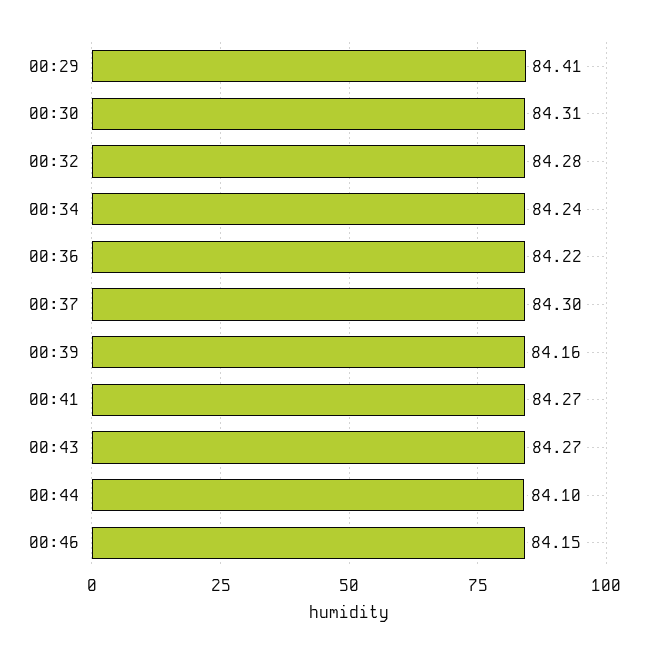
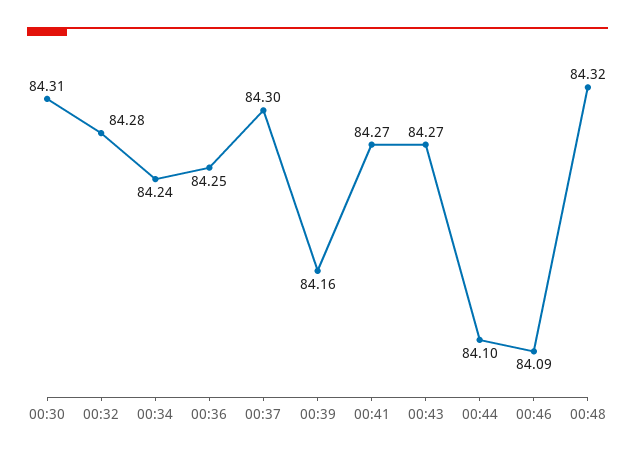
00:29: 84.41 -> none
00:36: 84.22 -> 84.25
00:46: 84.15 -> 84.09
00:48: none -> 84.32

